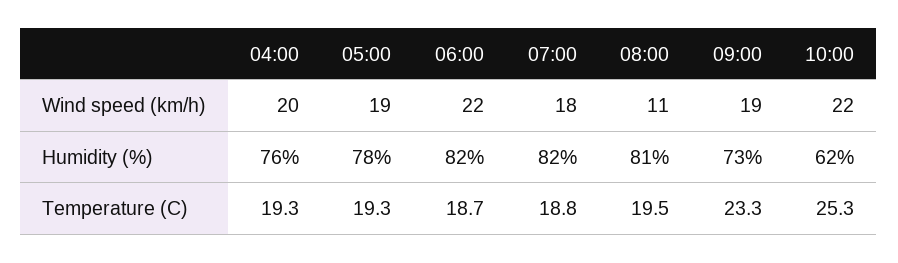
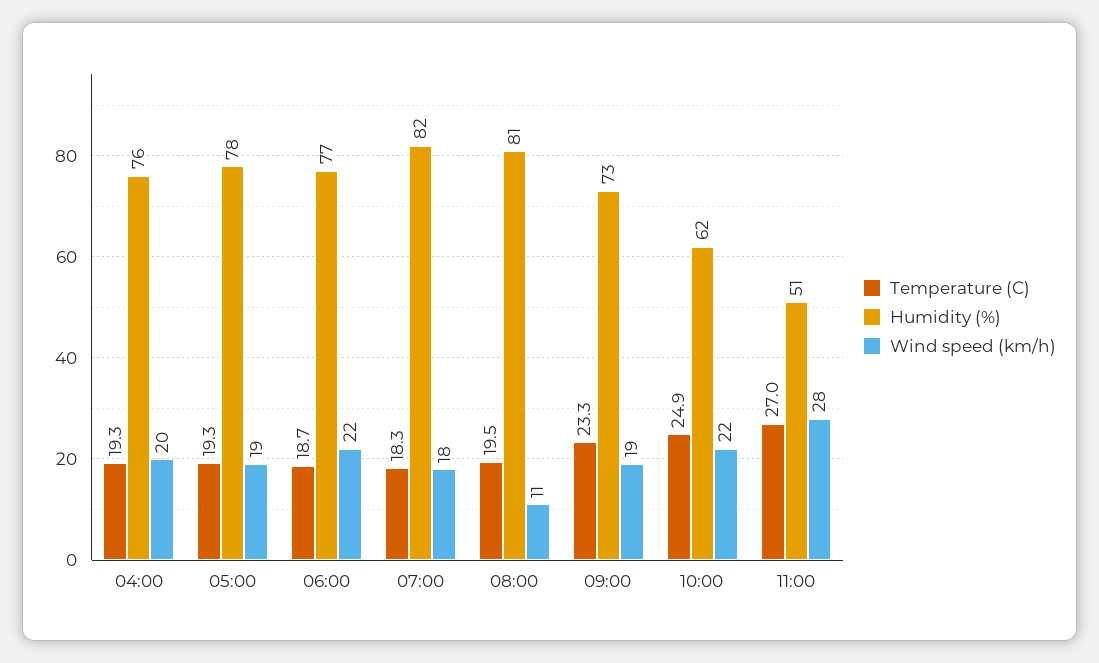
Humidity (%), 06:00: 82 -> 77
Temperature (C), 07:00: 18.8 -> 18.3
Temperature (C), 10:00: 25.3 -> 24.9
Temperature (C), 11:00: none -> 27
Humidity (%), 11:00: none -> 51
Wind speed (km/h), 11:00: none -> 28

